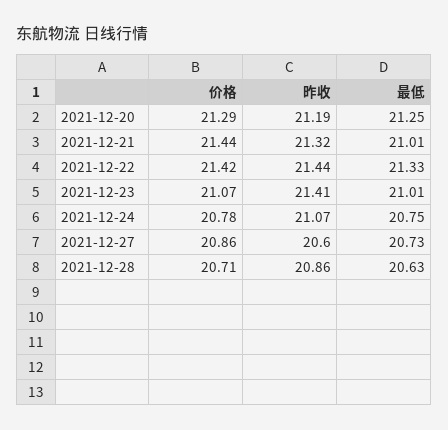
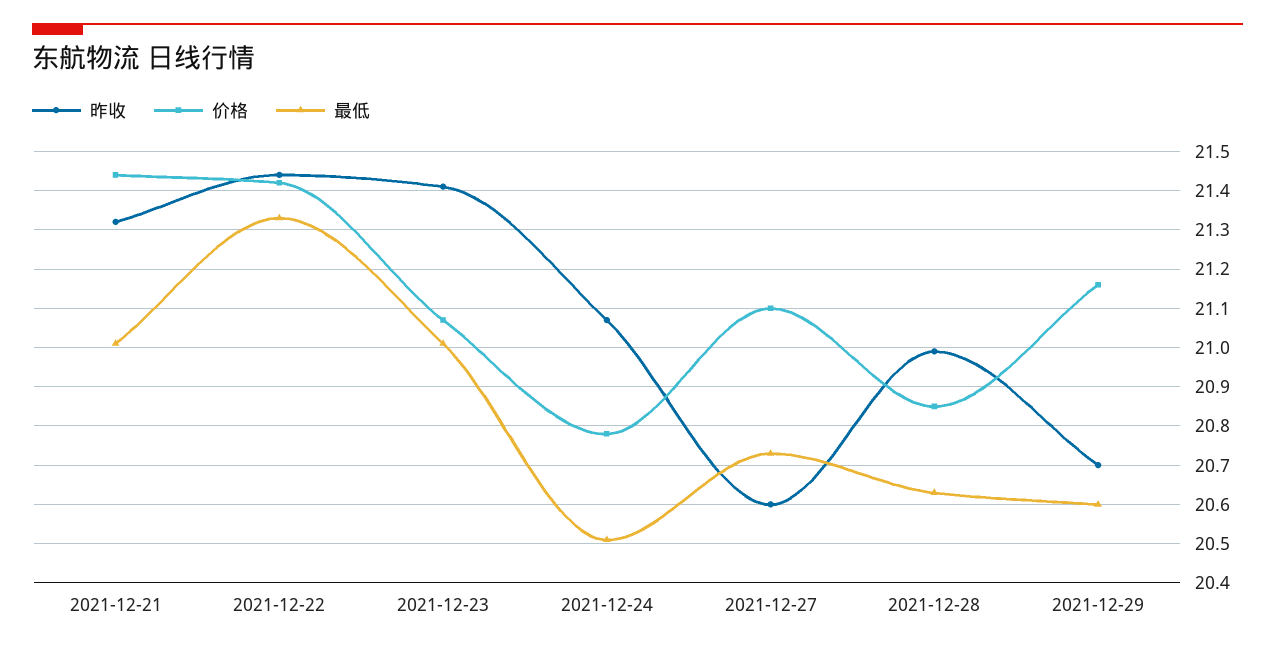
价格, 2021-12-20: 21.29 -> none
昨收, 2021-12-20: 21.19 -> none
最低, 2021-12-20: 21.25 -> none
最低, 2021-12-24: 20.75 -> 20.5
价格, 2021-12-27: 20.86 -> 21.1
价格, 2021-12-28: 20.71 -> 20.85
昨收, 2021-12-28: 20.86 -> 21
昨收, 2021-12-29: none -> 20.7
价格, 2021-12-29: none -> 21.15
最低, 2021-12-29: none -> 20.6

